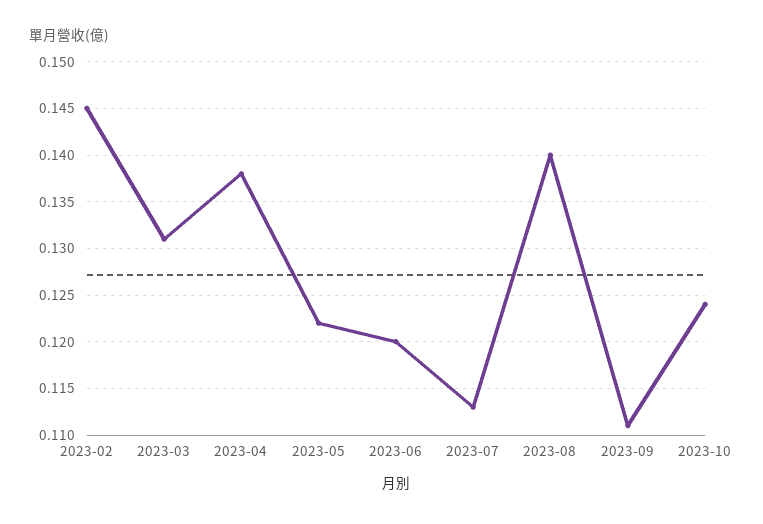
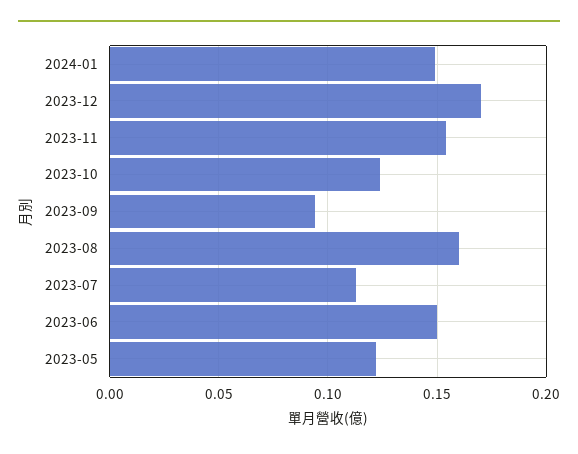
2023-02: 0.145 -> none
2023-03: 0.131 -> none
2023-04: 0.138 -> none
2023-06: 0.12 -> 0.15
2023-08: 0.14 -> 0.16
2023-09: 0.111 -> 0.095
2024-01: none -> 0.15
2023-12: none -> 0.17
2023-11: none -> 0.155

